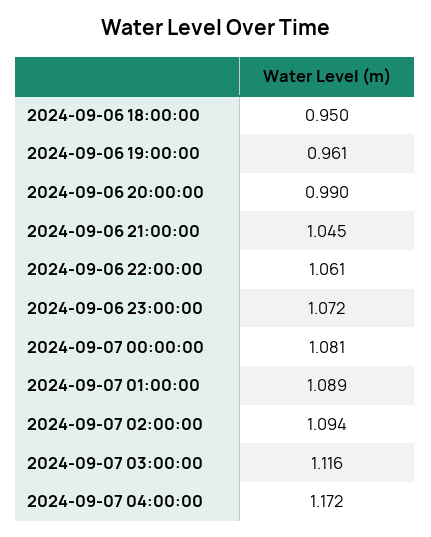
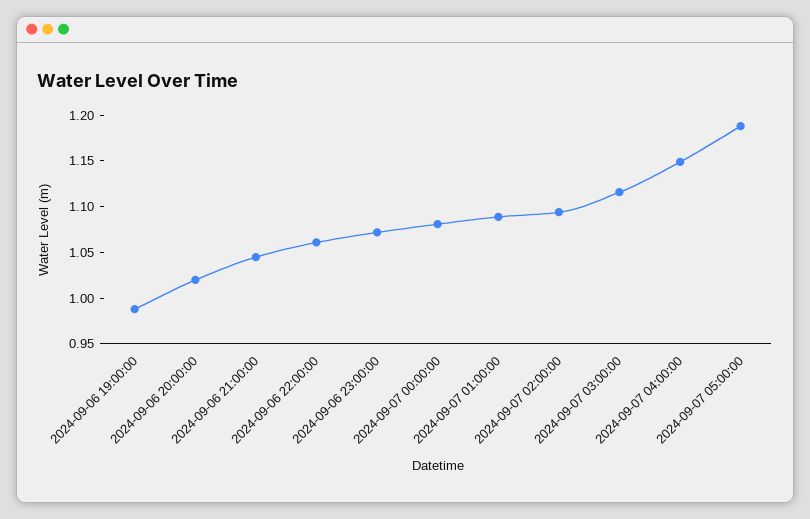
2024-09-06 18:00:00: 0.95 -> none
2024-09-06 19:00:00: 0.961 -> 0.99
2024-09-06 20:00:00: 0.99 -> 1.02
2024-09-07 04:00:00: 1.172 -> 1.15
2024-09-07 05:00:00: none -> 1.19

